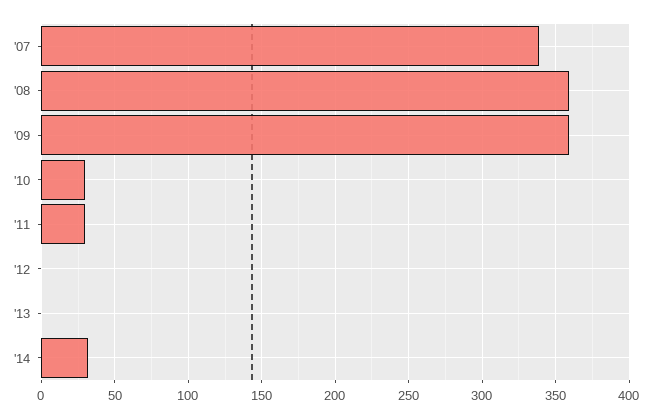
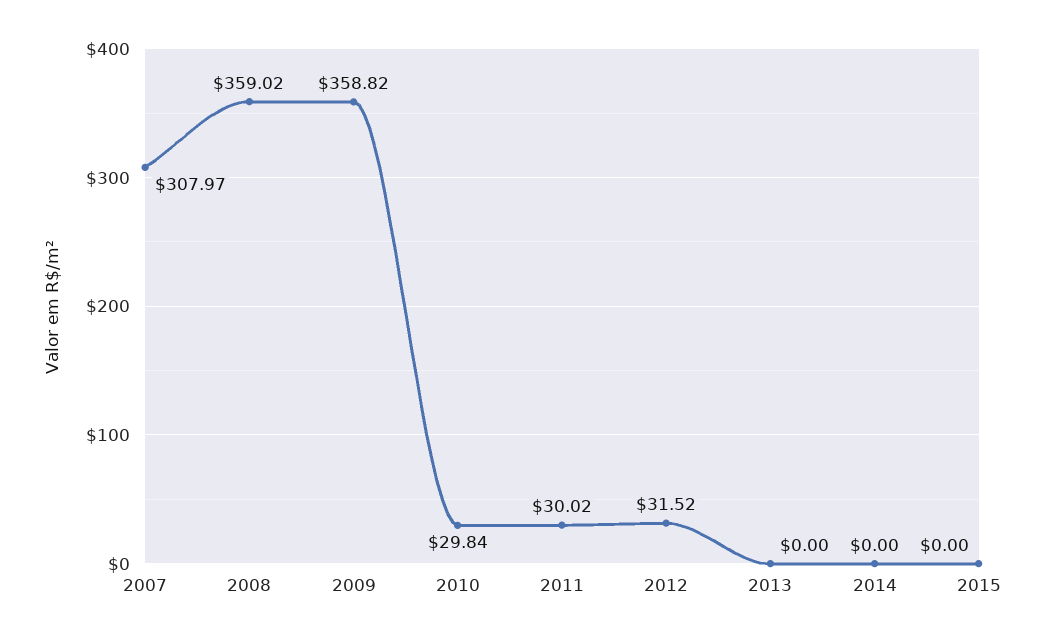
'07: 340 -> 307.97
'12: 0 -> 31.52
'14: 30 -> 0
2015: none -> 0

